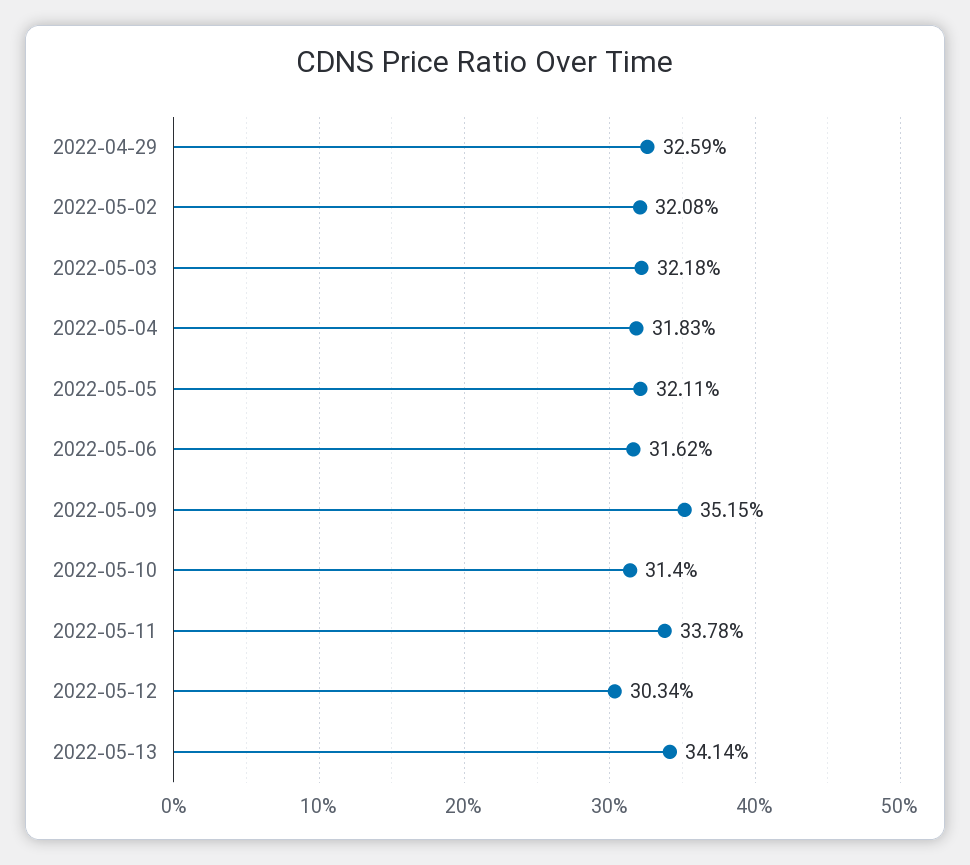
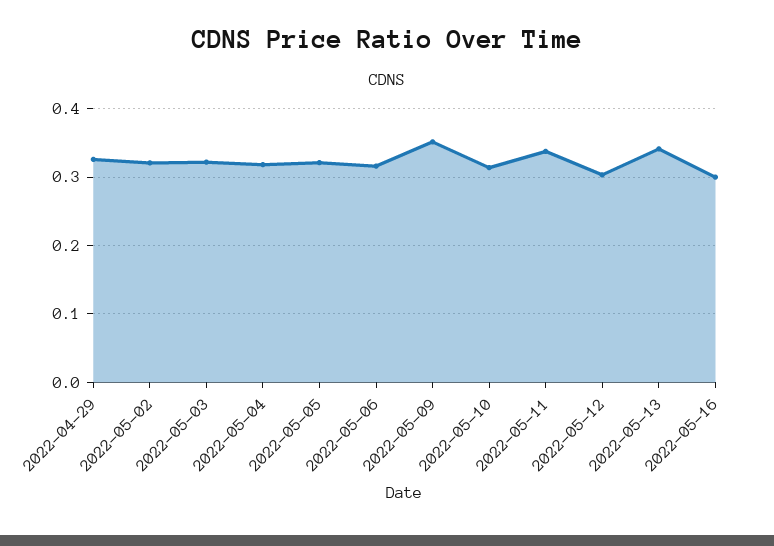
2022-05-16: none -> 0.3

